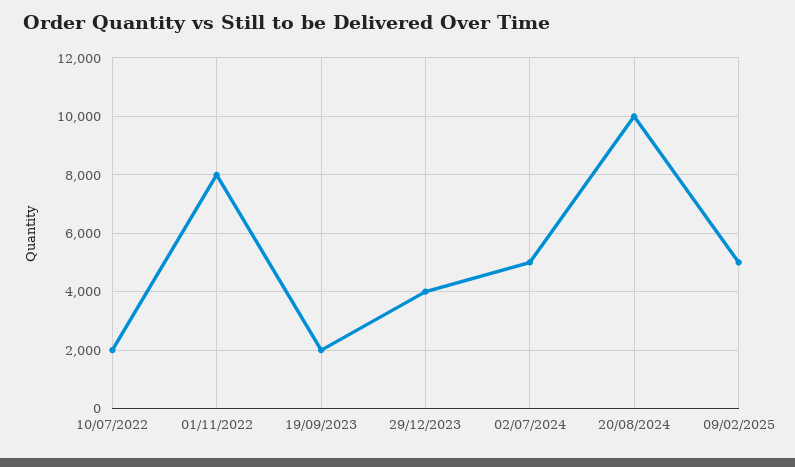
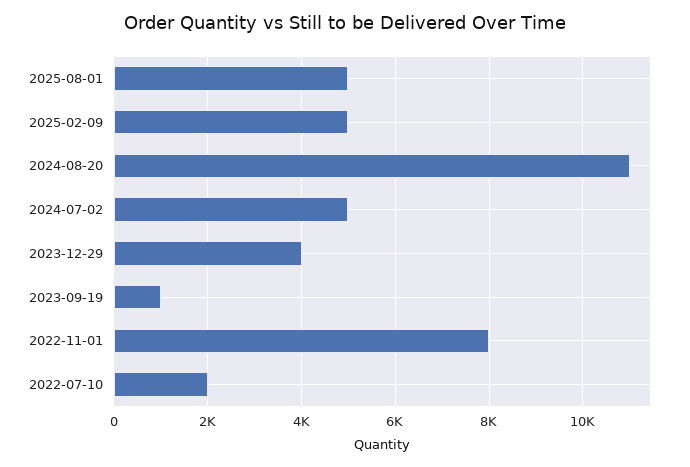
19/09/2023: 2000 -> 1000
20/08/2024: 10000 -> 11000
2025-08-01: none -> 5000

